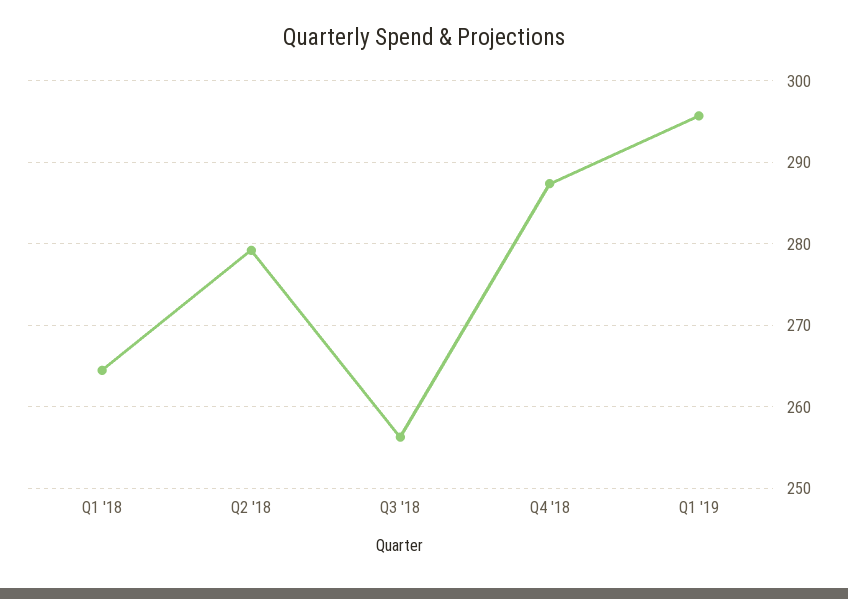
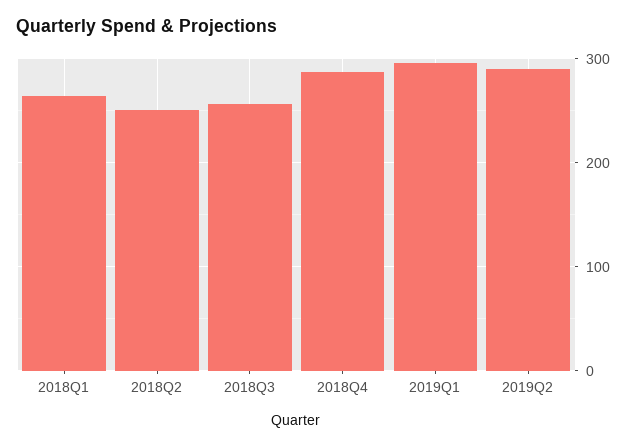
Q2 '18: 279 -> 250
2019Q2: none -> 290

